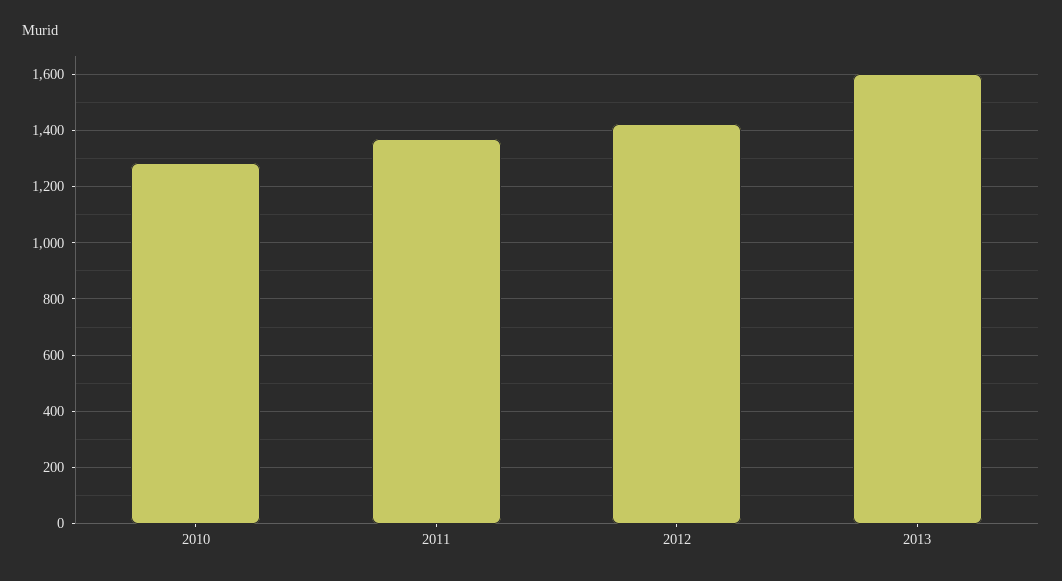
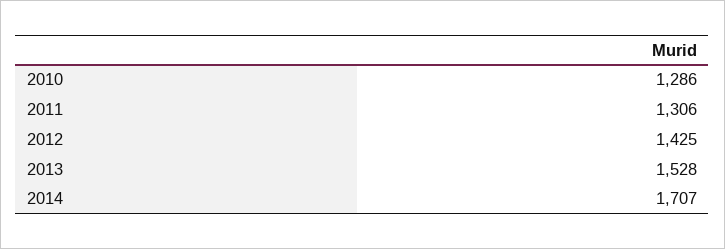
2011: 1375 -> 1306
2013: 1600 -> 1528
2014: none -> 1707

